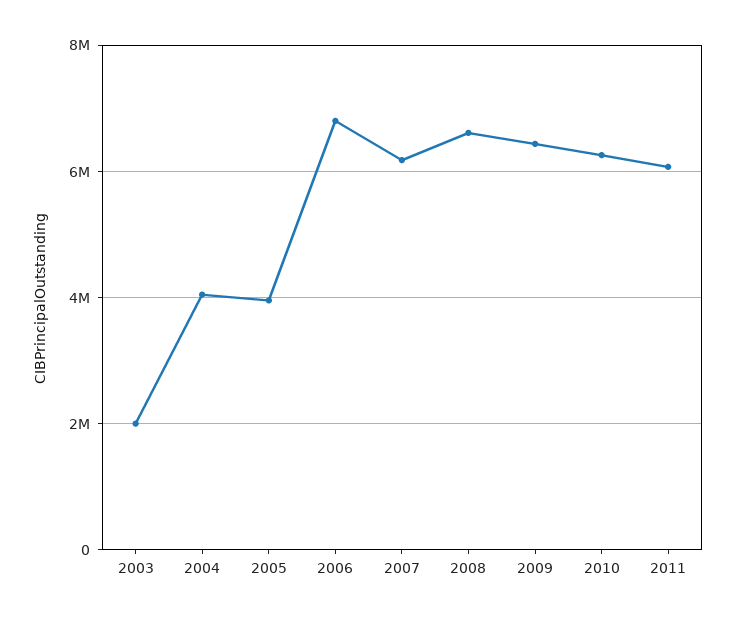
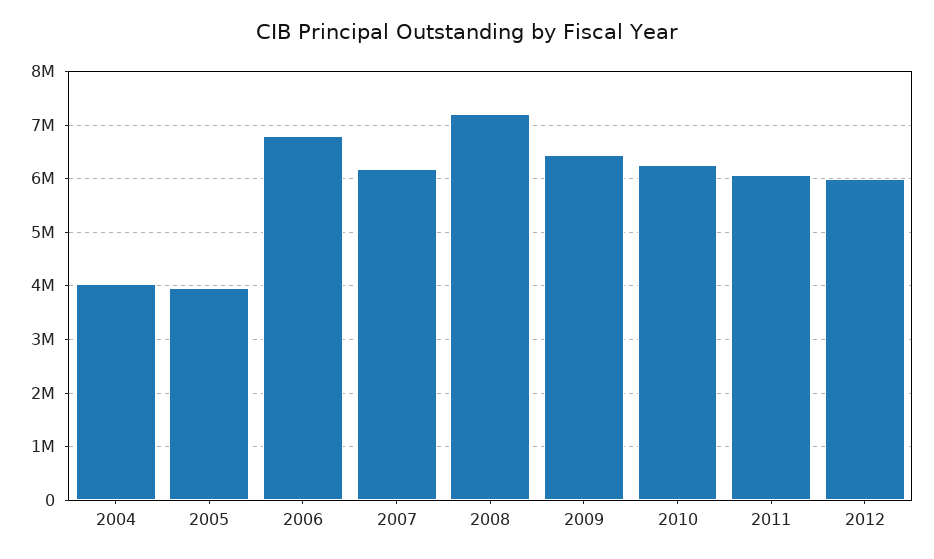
2003: 2000000 -> none
2008: 6600000 -> 7200000
2012: none -> 6000000

